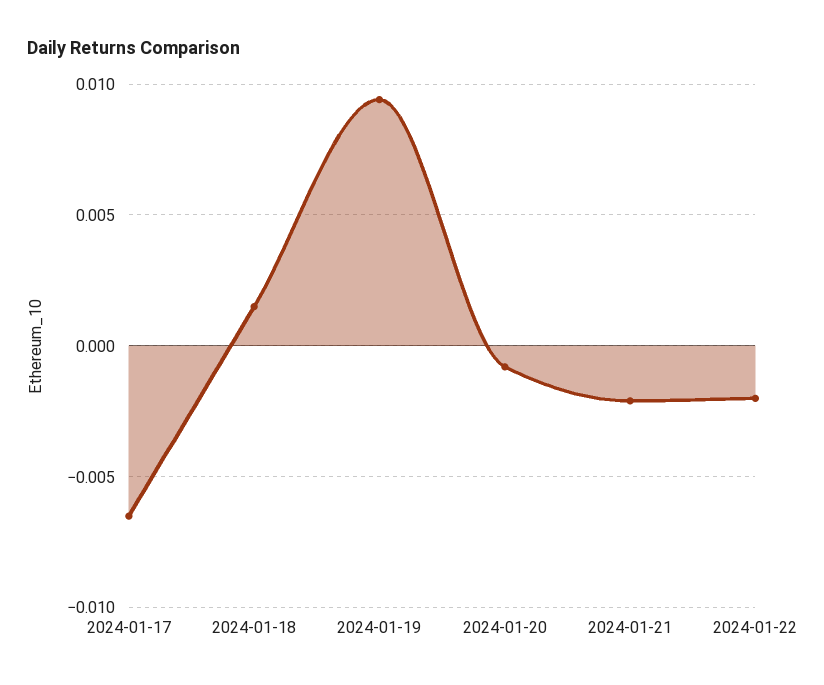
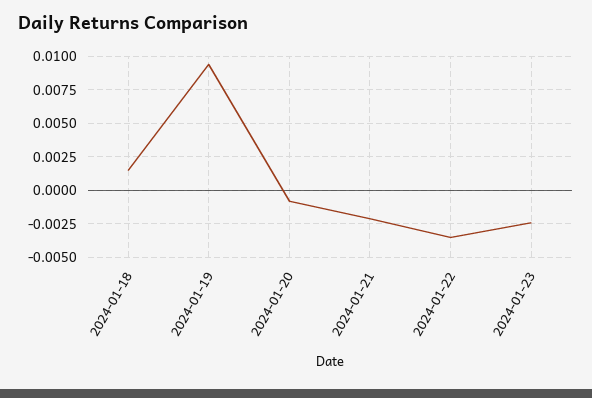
2024-01-17: -0.0065 -> none
2024-01-22: -0.002 -> -0.0035
2024-01-23: none -> -0.0025

